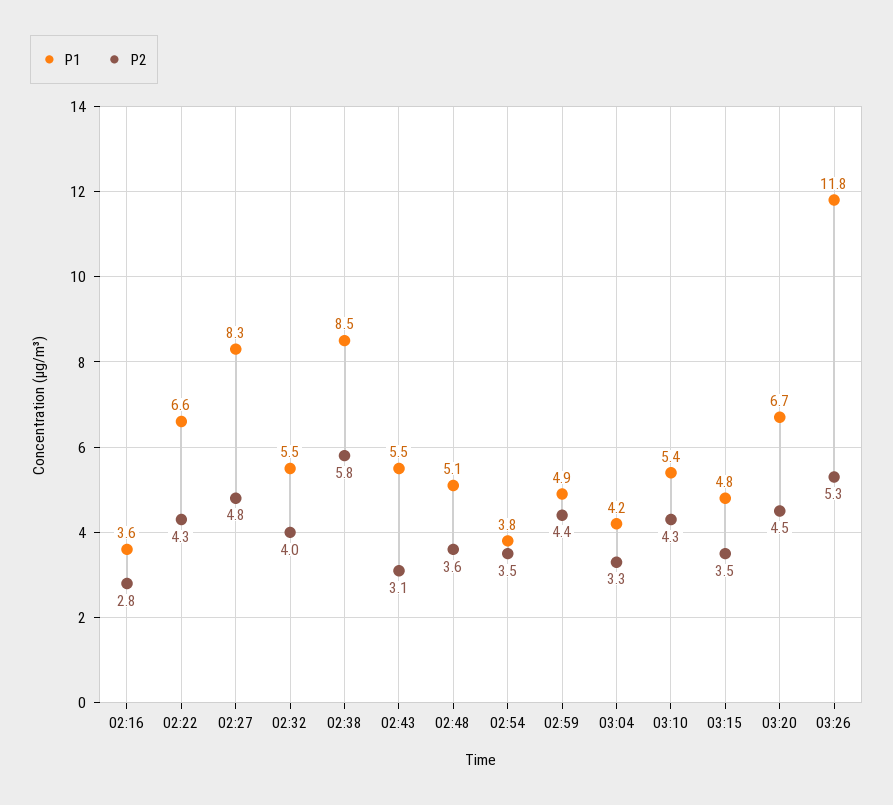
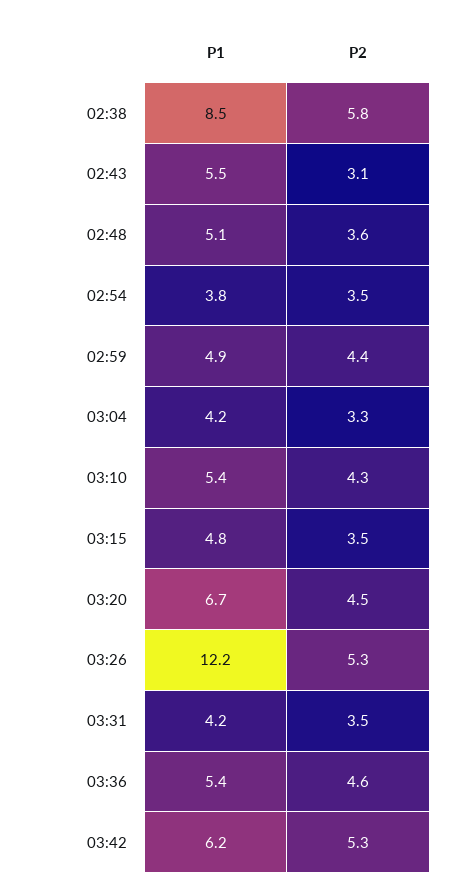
P1, 02:16: 3.6 -> none
P2, 02:16: 2.8 -> none
P1, 02:22: 6.6 -> none
P2, 02:22: 4.3 -> none
P1, 02:27: 8.3 -> none
P2, 02:27: 4.8 -> none
P1, 02:32: 5.5 -> none
P2, 02:32: 4 -> none
P1, 03:26: 11.8 -> 12.2
P1, 03:31: none -> 4.2
P2, 03:31: none -> 3.5
P1, 03:36: none -> 5.4
P2, 03:36: none -> 4.6
P1, 03:42: none -> 6.2
P2, 03:42: none -> 5.3

